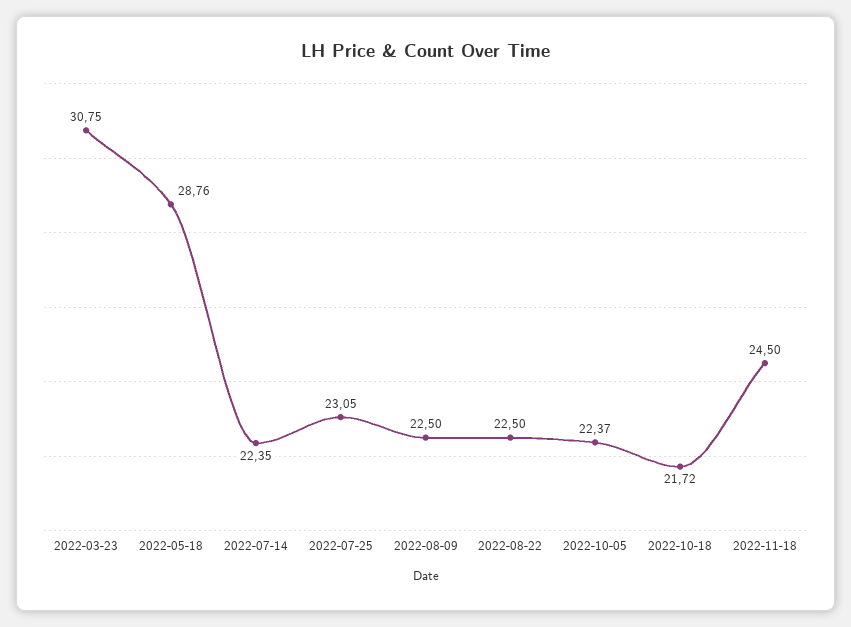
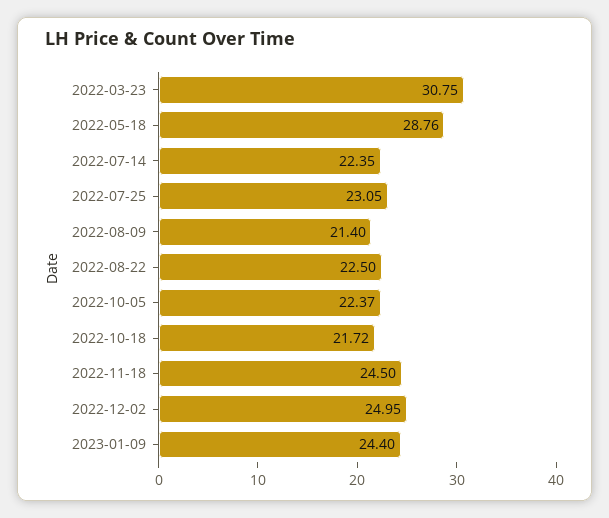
2022-08-09: 22.5 -> 21.4
2022-12-02: none -> 24.95
2023-01-09: none -> 24.4

